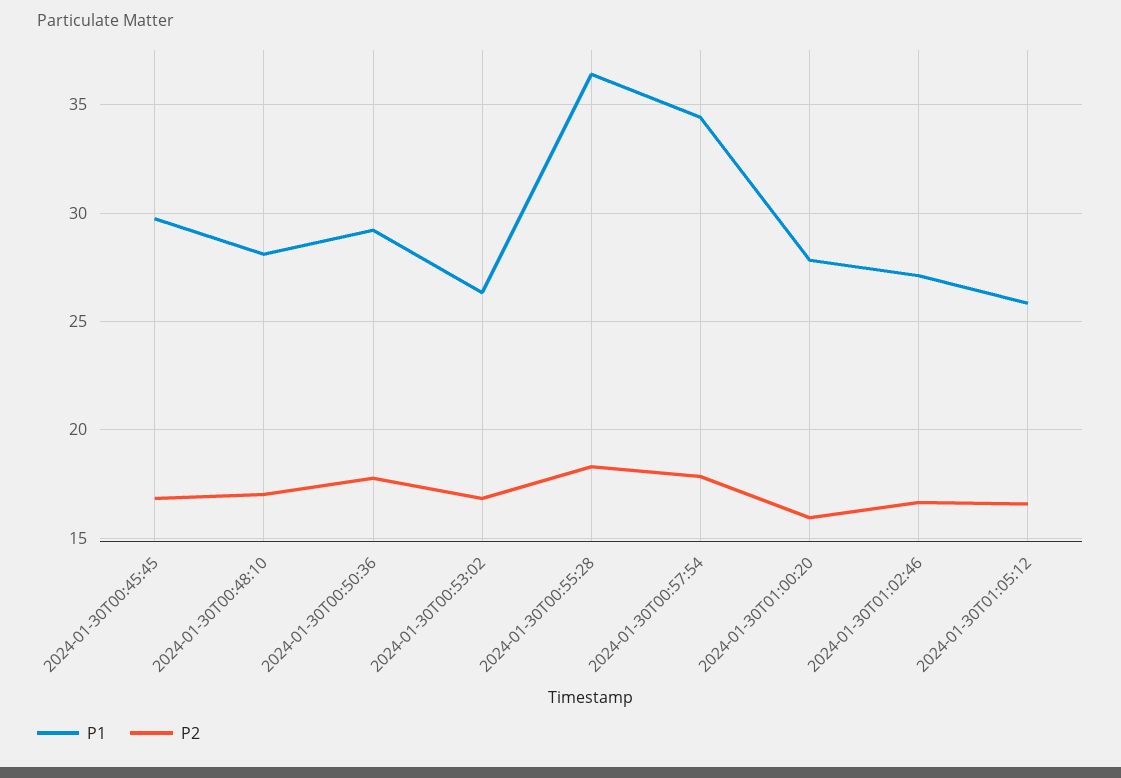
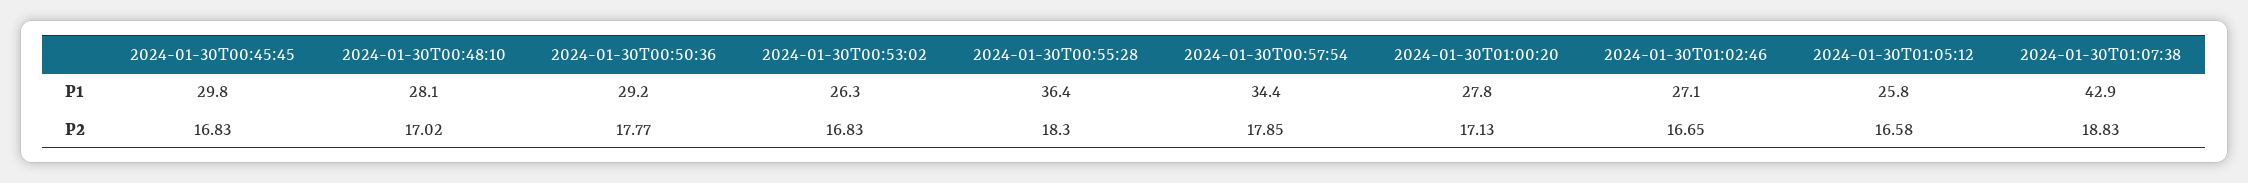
P2, 2024-01-30T01:00:20: 16 -> 17.13
P1, 2024-01-30T01:07:38: none -> 42.9
P2, 2024-01-30T01:07:38: none -> 18.83

